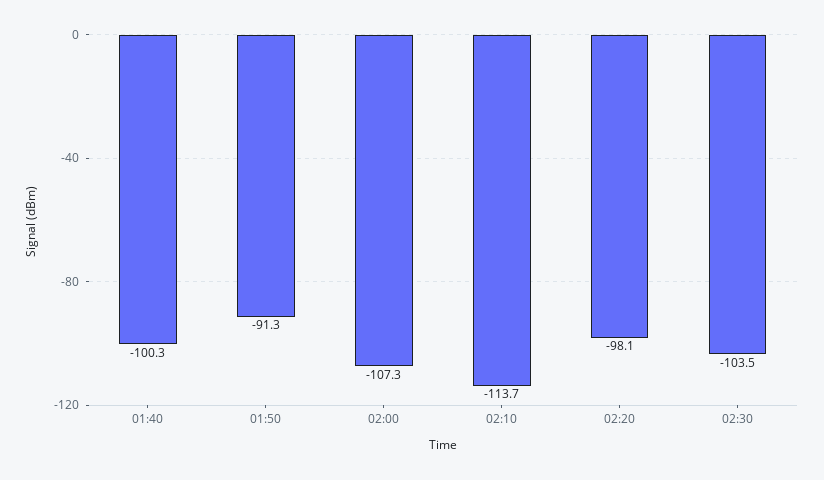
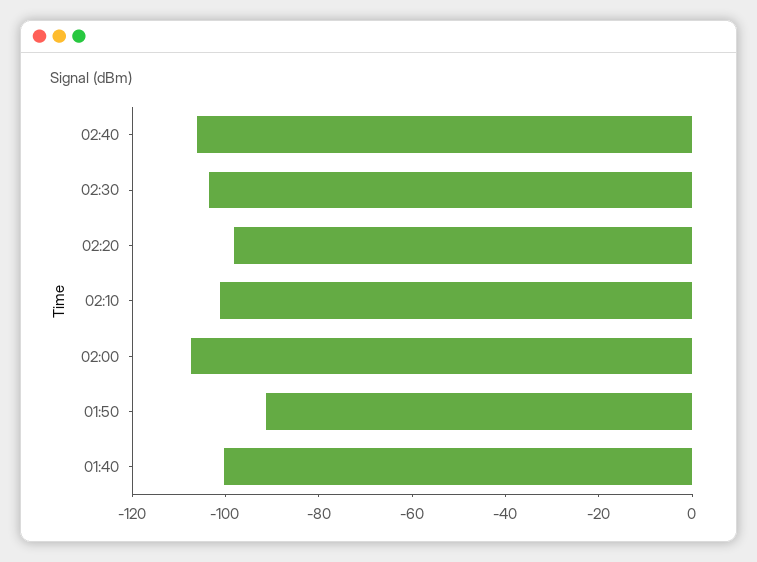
02:10: -113.7 -> -100
02:40: none -> -105

